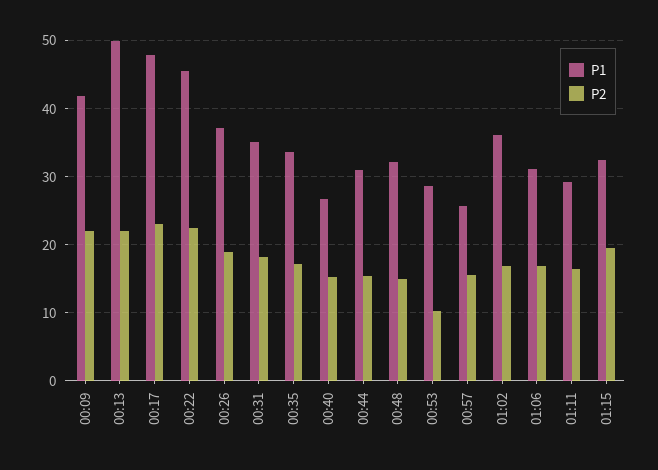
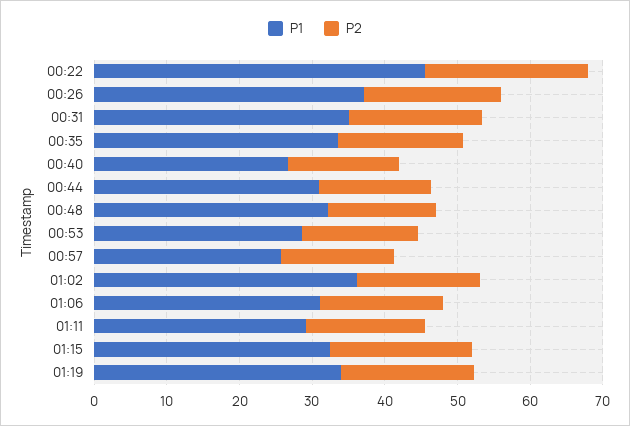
P1, 00:09: 42 -> none
P2, 00:09: 22 -> none
P1, 00:13: 50 -> none
P2, 00:13: 22 -> none
P1, 00:17: 48 -> none
P2, 00:17: 23 -> none
P2, 00:53: 10 -> 16
P1, 01:19: none -> 34
P2, 01:19: none -> 18

